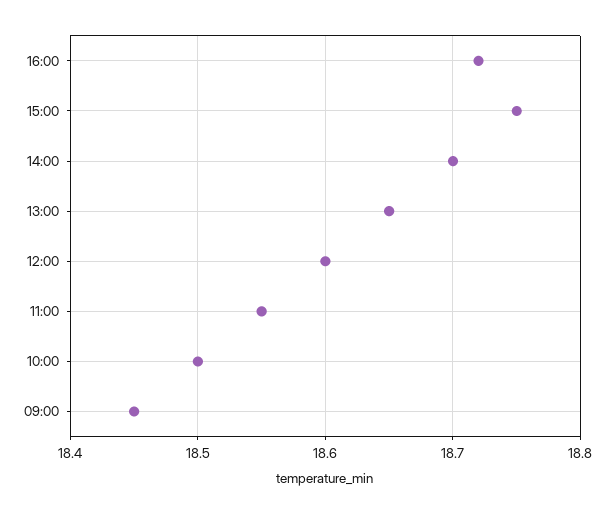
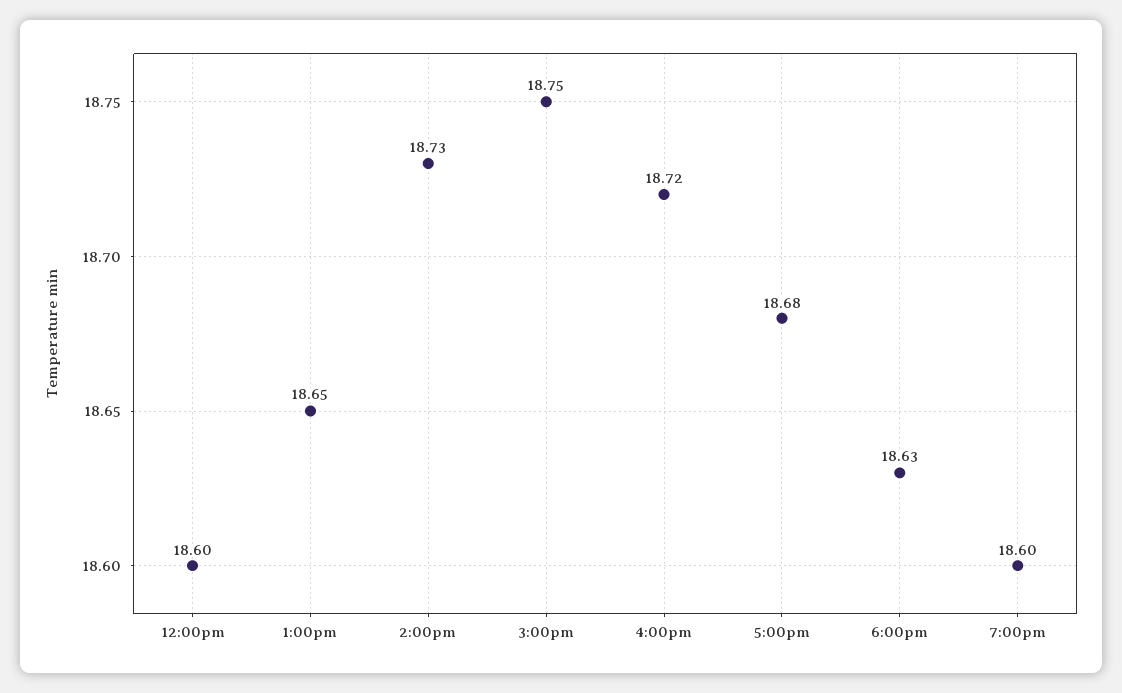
14:00: 18.7 -> 18.73
11:00: 18.55 -> none
10:00: 18.5 -> none
09:00: 18.45 -> none
5:00pm: none -> 18.68
6:00pm: none -> 18.63
7:00pm: none -> 18.6

